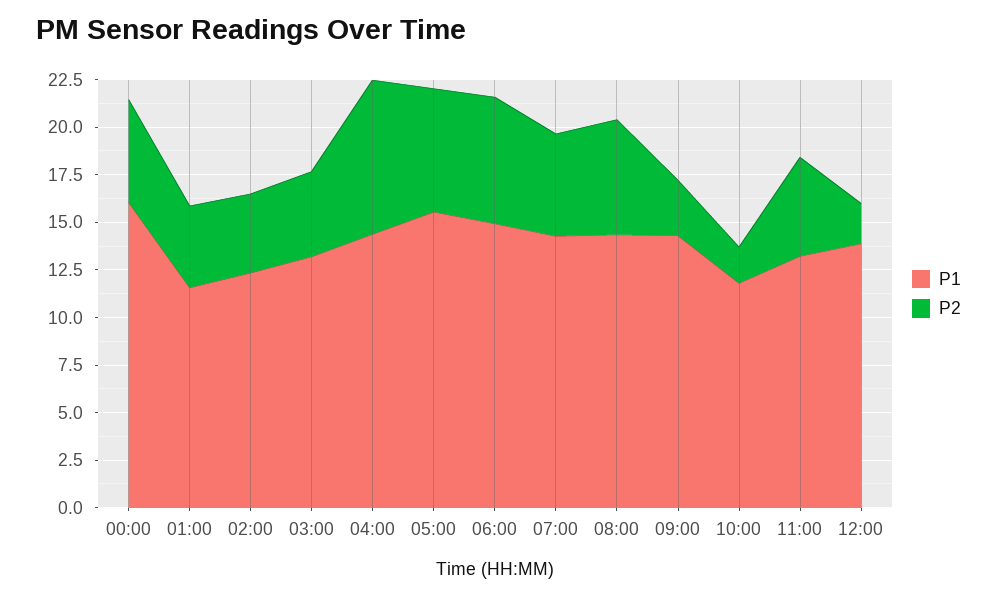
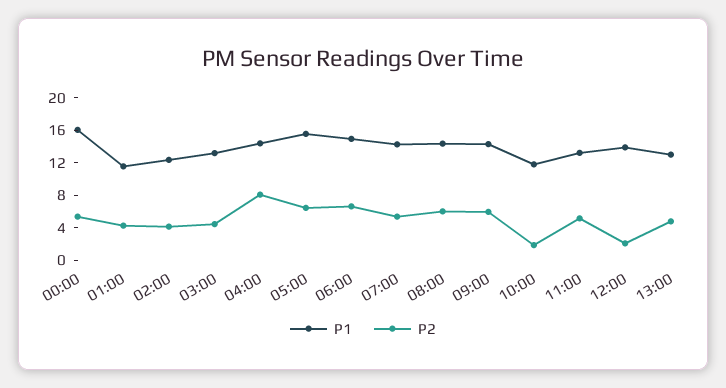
P2, 09:00: 3 -> 6
P1, 13:00: none -> 13
P2, 13:00: none -> 5

